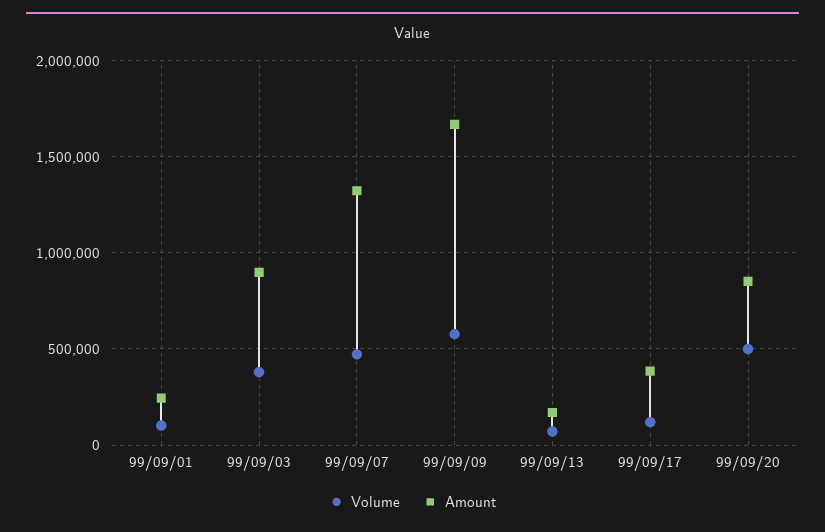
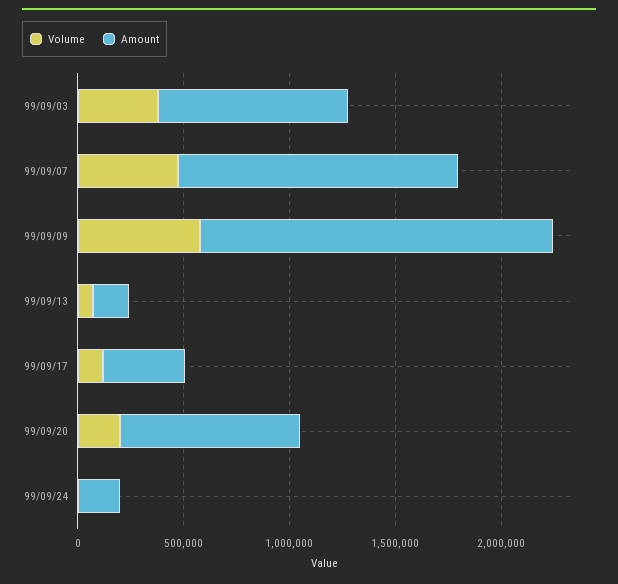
Volume, 99/09/01: 100000 -> none
Amount, 99/09/01: 250000 -> none
Volume, 99/09/20: 500000 -> 200000
Volume, 99/09/24: none -> 0
Amount, 99/09/24: none -> 200000

